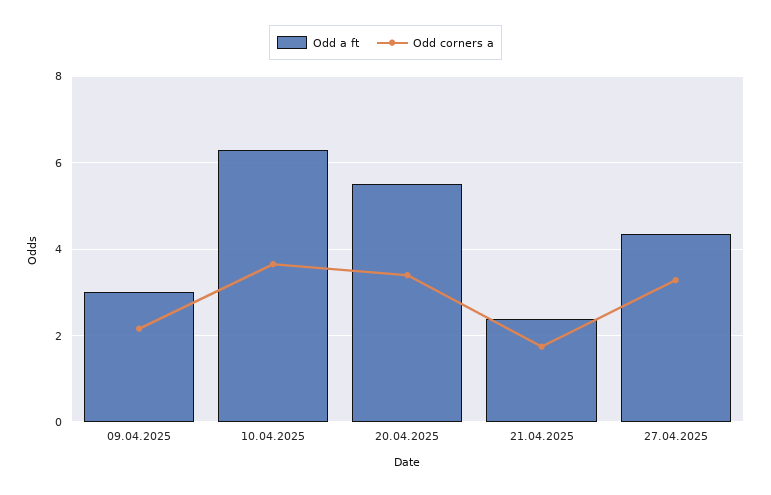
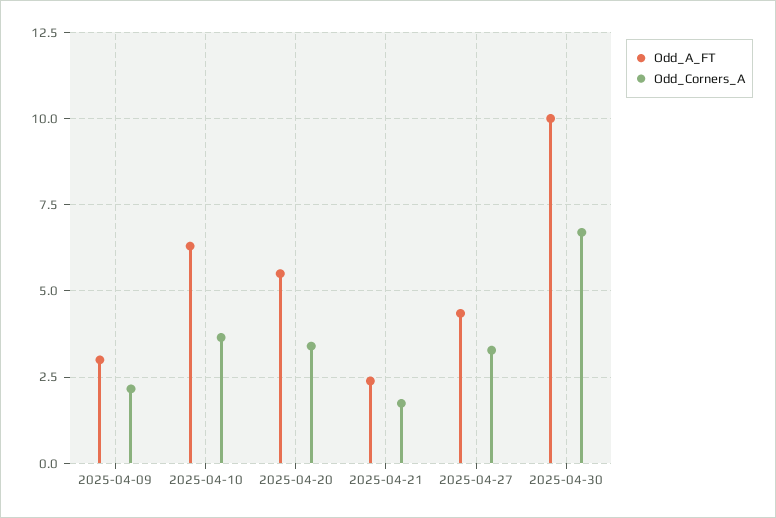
Odd a ft, 2025-04-30: none -> 10
Odd corners a, 2025-04-30: none -> 6.75

